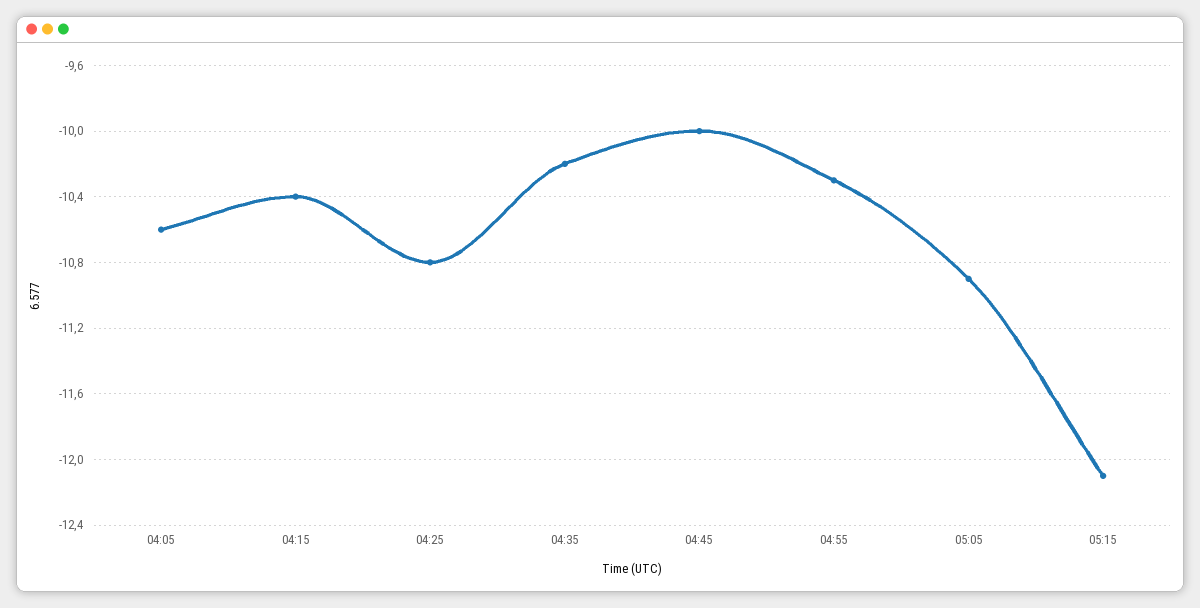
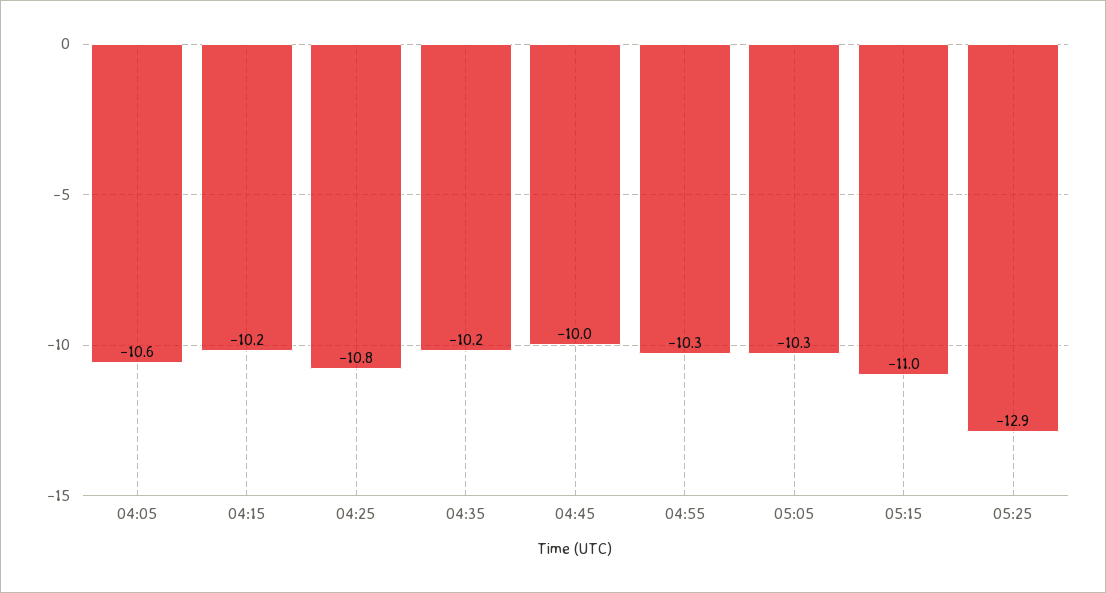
04:15: -10.4 -> -10.2
05:05: -10.9 -> -10.3
05:15: -12.1 -> -11
05:25: none -> -12.9

